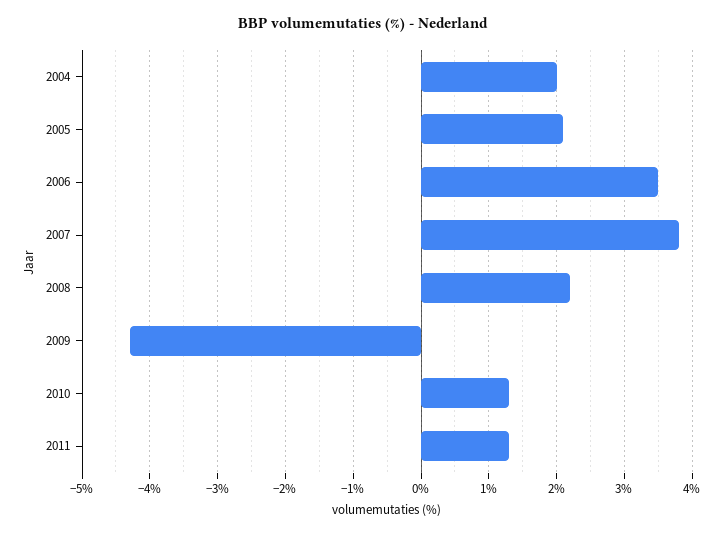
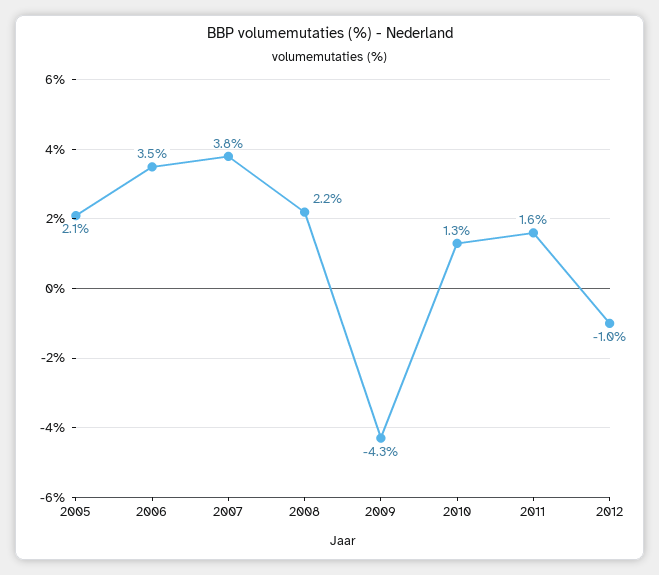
2004: 2 -> none
2011: 1.3 -> 1.6
2012: none -> -1

